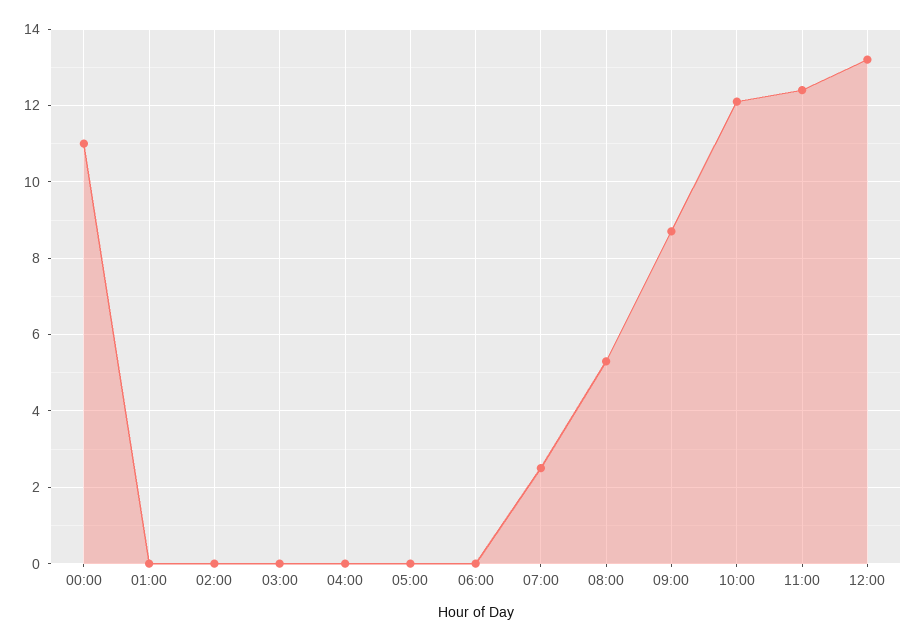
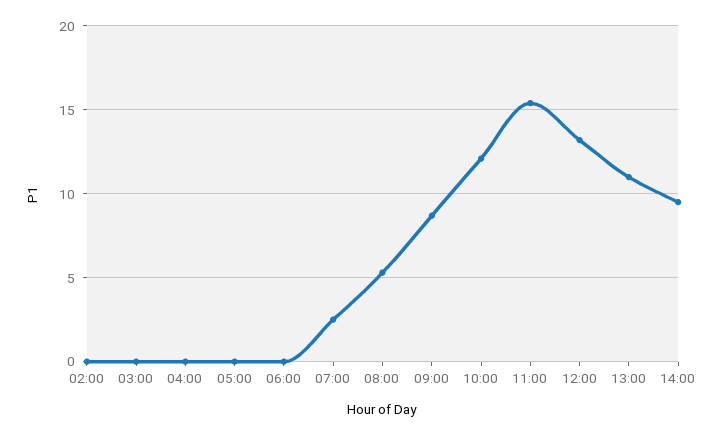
00:00: 11 -> none
01:00: 0 -> none
11:00: 12.5 -> 15.5
13:00: none -> 11
14:00: none -> 9.5

